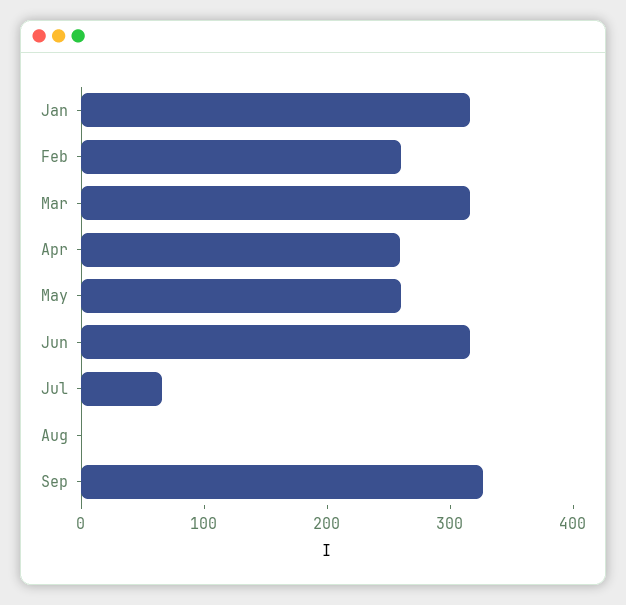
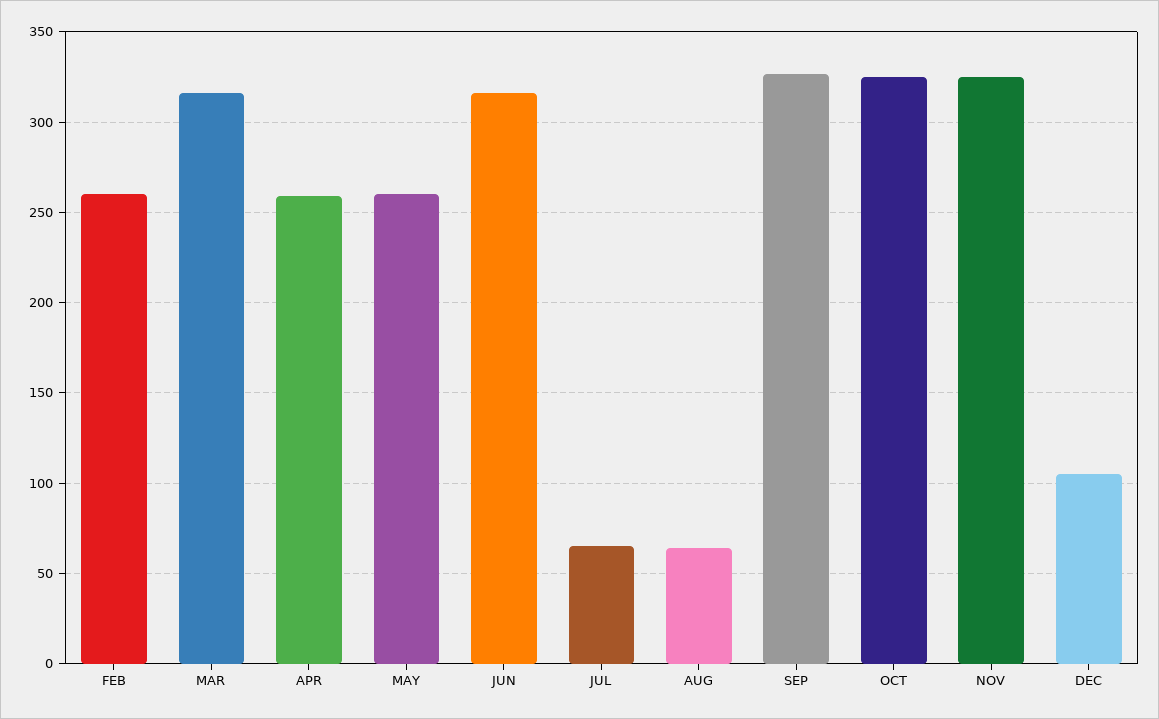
Jan: 320 -> none
Aug: 0 -> 65
OCT: none -> 325
NOV: none -> 325
DEC: none -> 105

